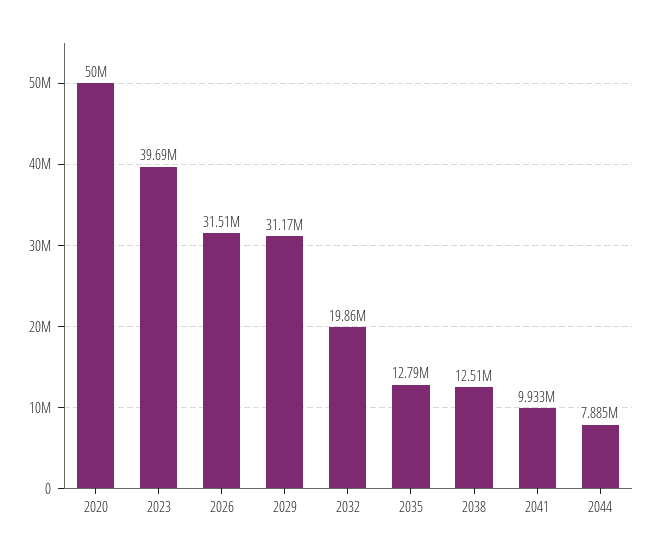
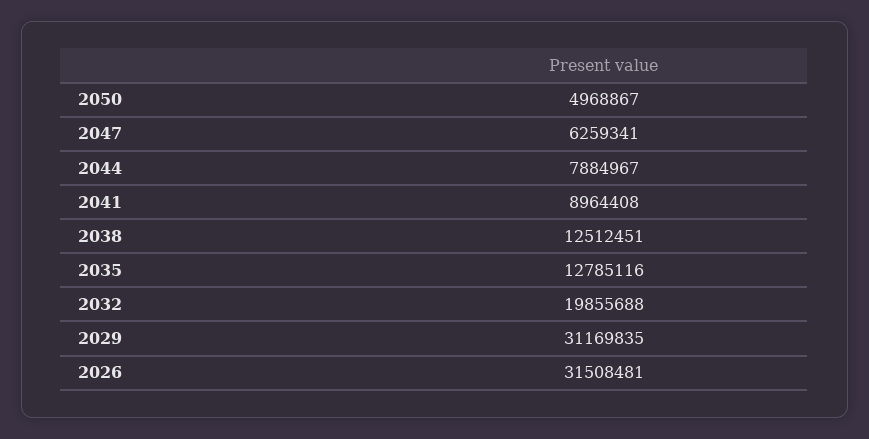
2020: 50000000 -> none
2023: 39690000 -> none
2041: 9933000 -> 8964408
2050: none -> 4968867
2047: none -> 6259341

